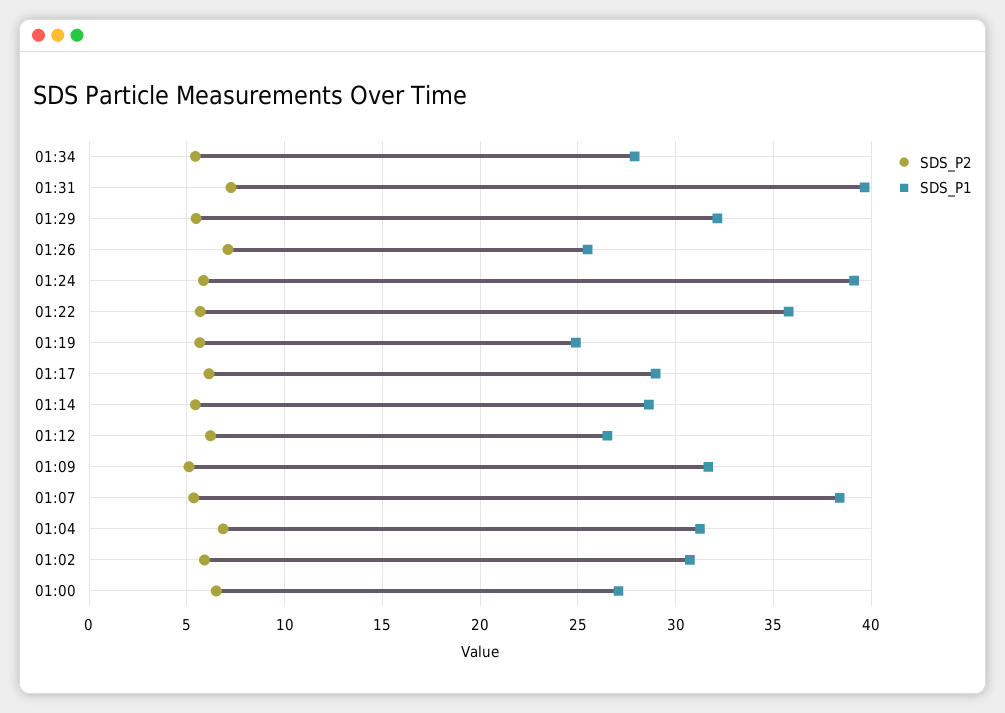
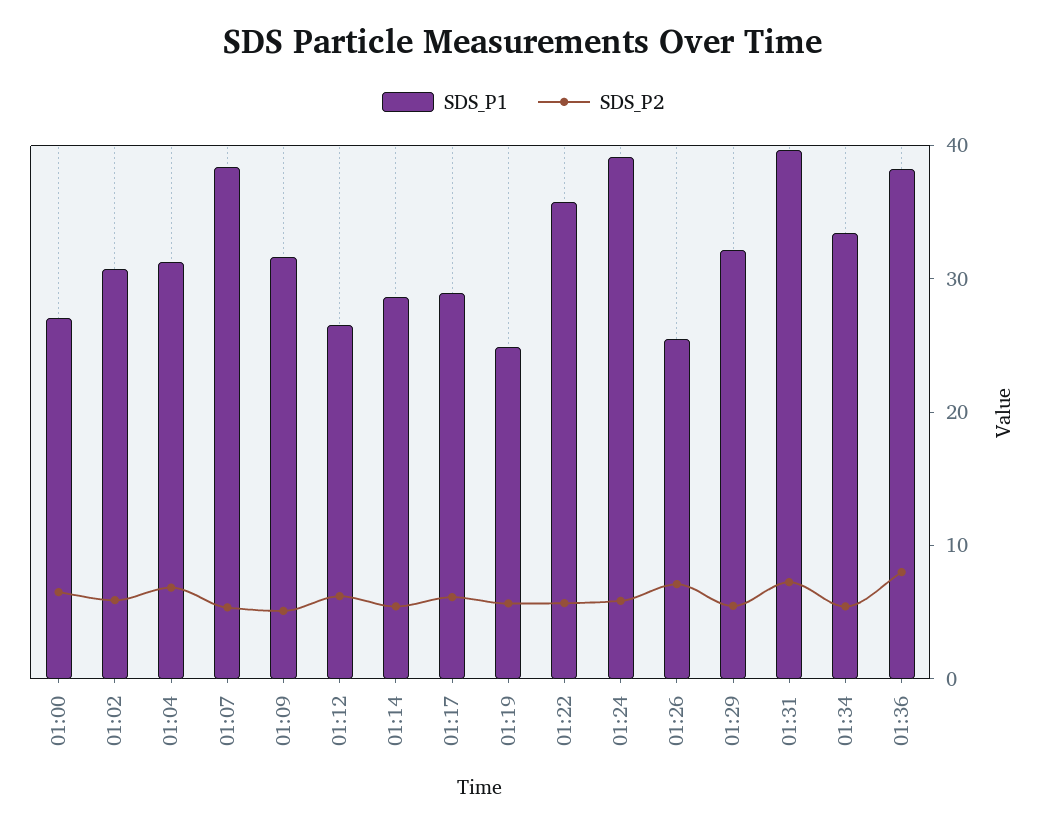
SDS_P1, 01:34: 28 -> 34
SDS_P1, 01:36: none -> 38
SDS_P2, 01:36: none -> 8

